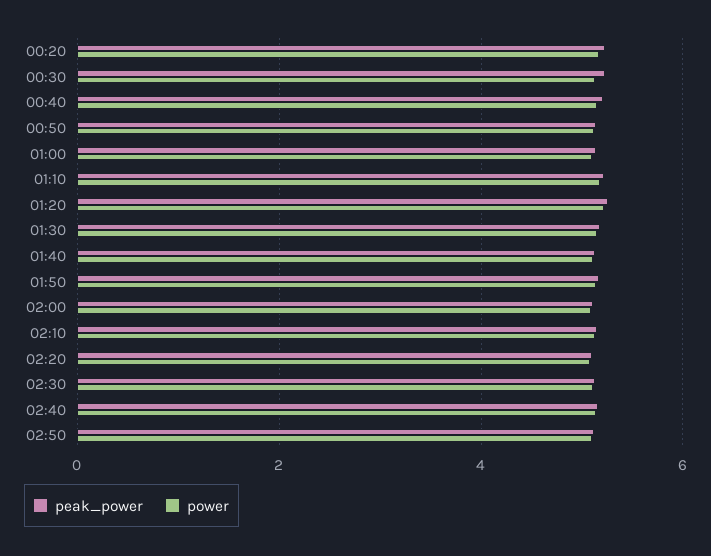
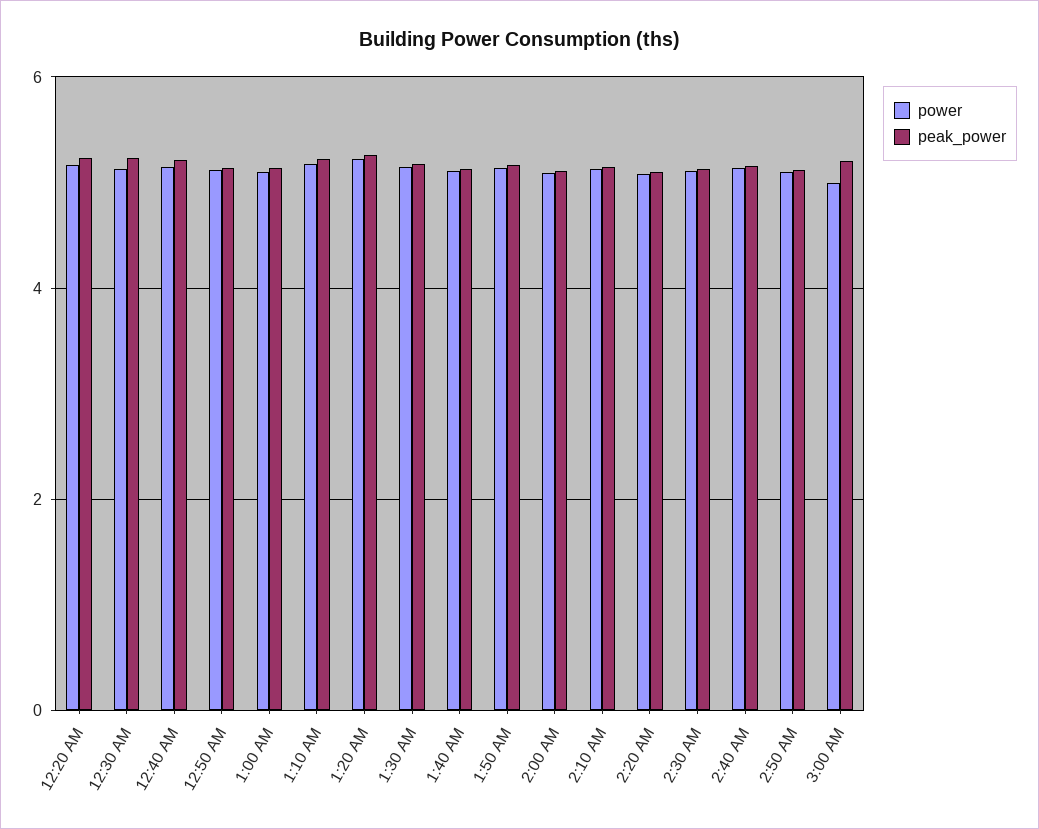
power, 3:00 AM: none -> 5
peak_power, 3:00 AM: none -> 5.2

